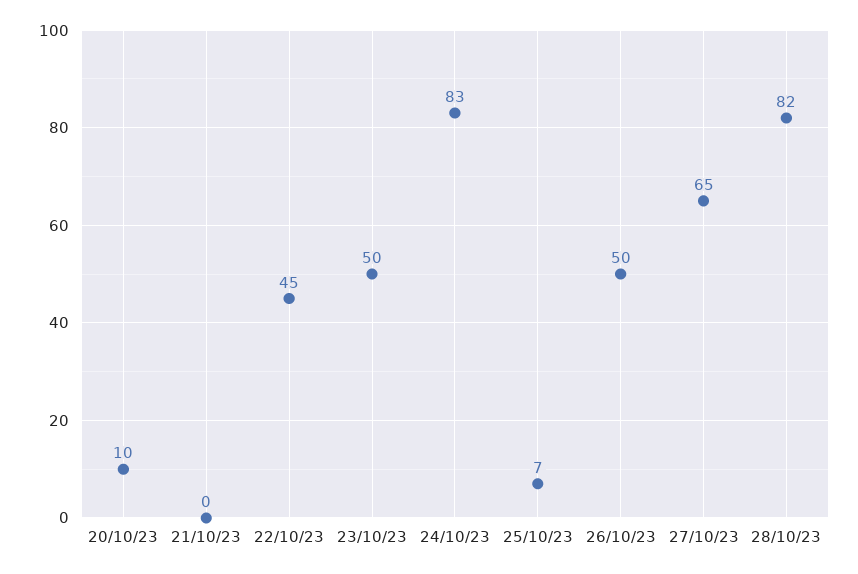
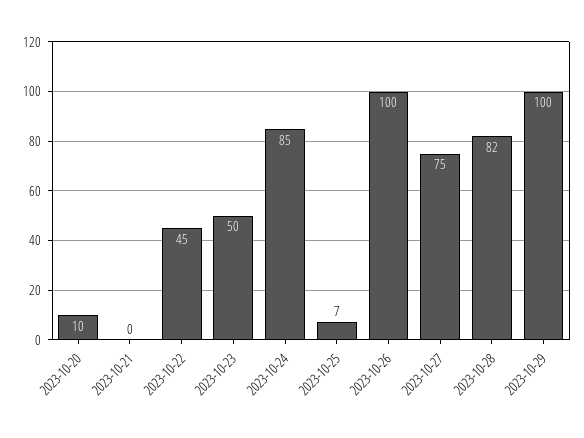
24/10/23: 83 -> 85
26/10/23: 50 -> 100
27/10/23: 65 -> 75
2023-10-29: none -> 100

